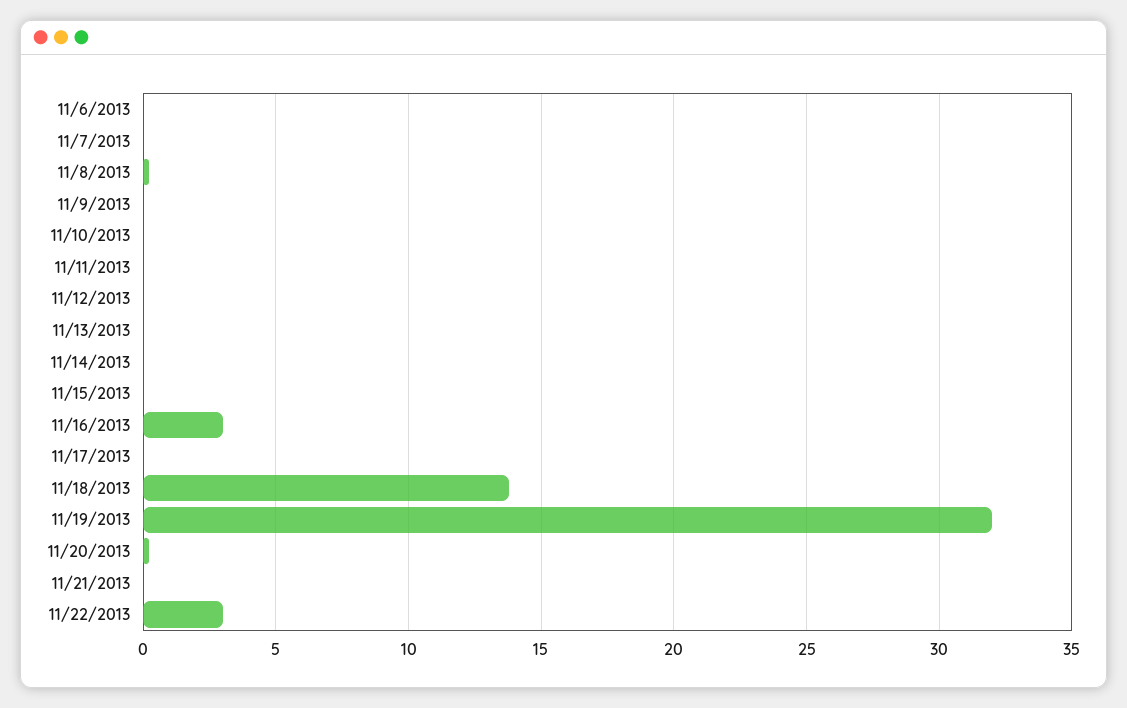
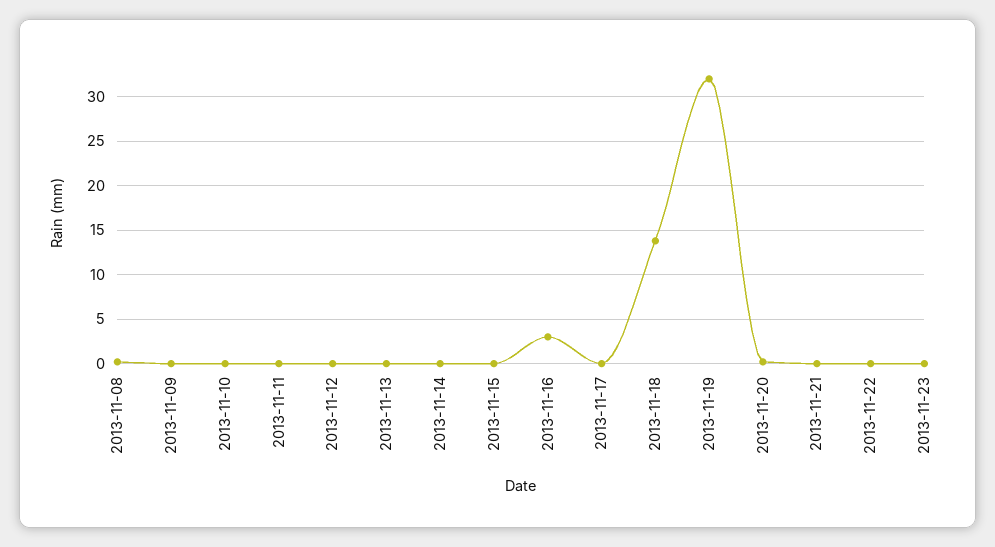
11/6/2013: 0 -> none
11/7/2013: 0 -> none
11/22/2013: 3 -> 0
2013-11-23: none -> 0

